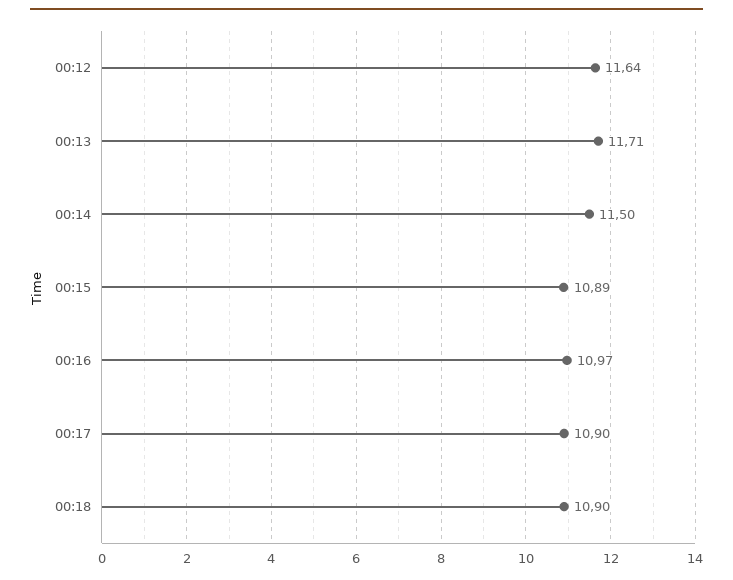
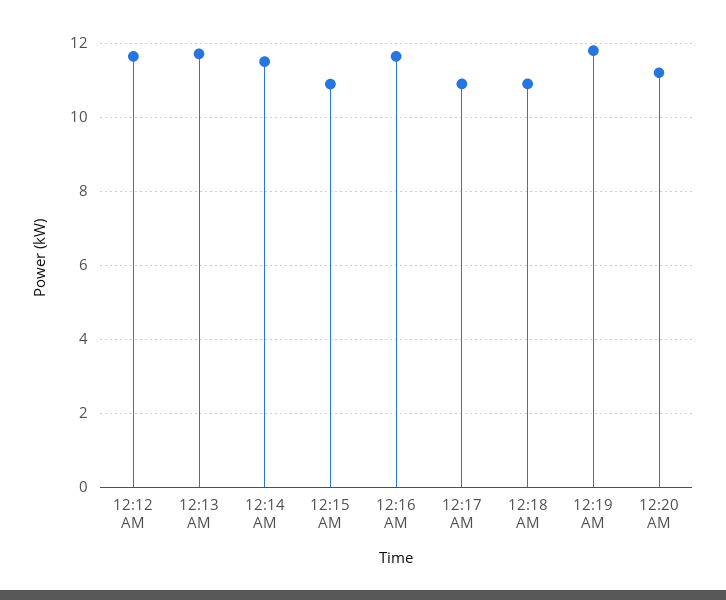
00:16: 10.97 -> 11.6
12:19 AM: none -> 11.8
12:20 AM: none -> 11.2

